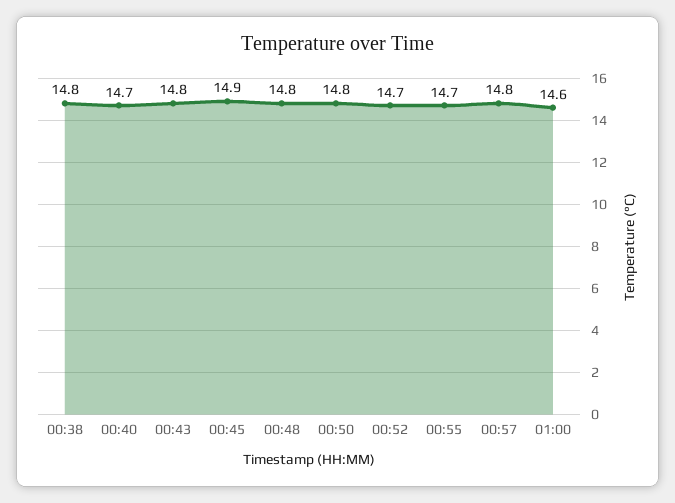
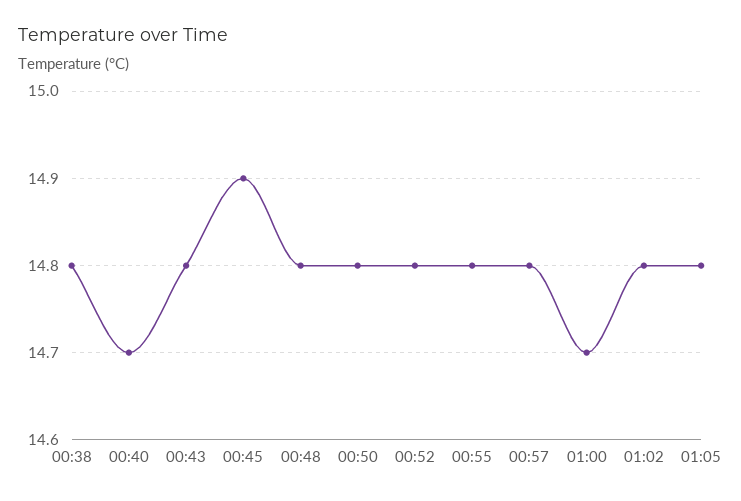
00:52: 14.7 -> 14.8
00:55: 14.7 -> 14.8
01:00: 14.6 -> 14.7
01:02: none -> 14.8
01:05: none -> 14.8

